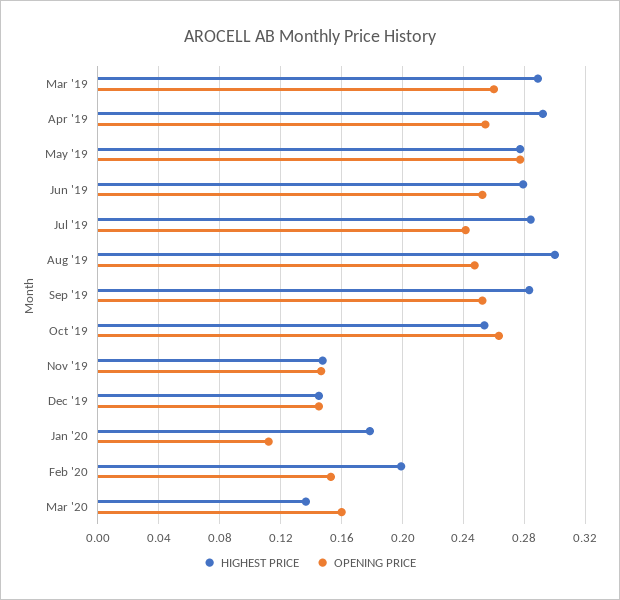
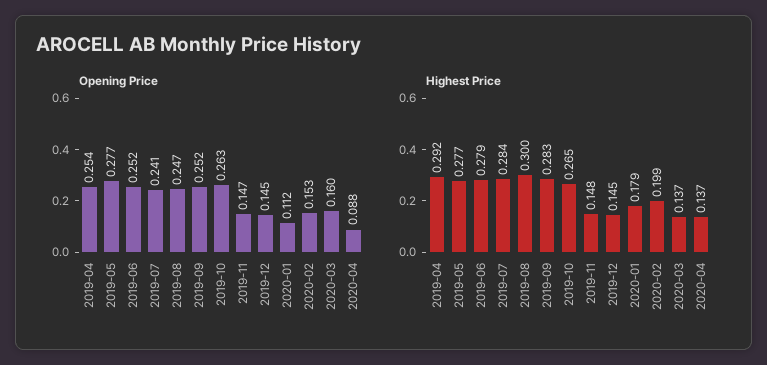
HIGHEST PRICE, Mar '19: 0.29 -> none
OPENING PRICE, Mar '19: 0.26 -> none
HIGHEST PRICE, Oct '19: 0.255 -> 0.265
OPENING PRICE, 2020-04: none -> 0.088
HIGHEST PRICE, 2020-04: none -> 0.137

